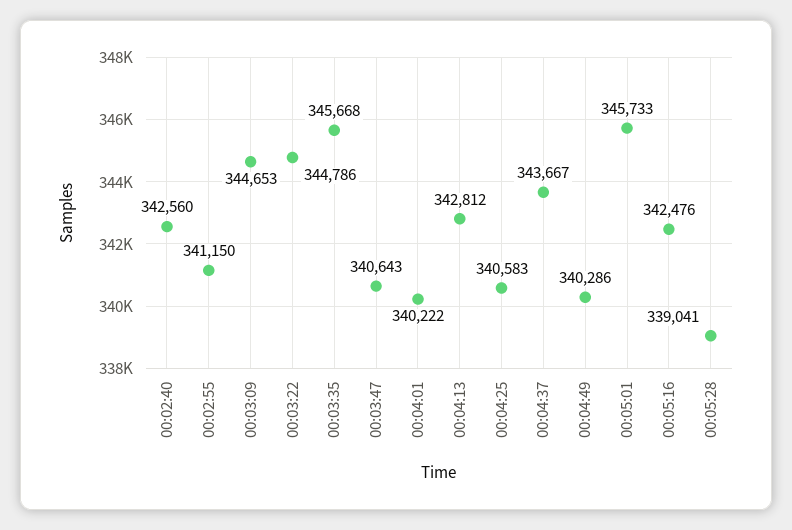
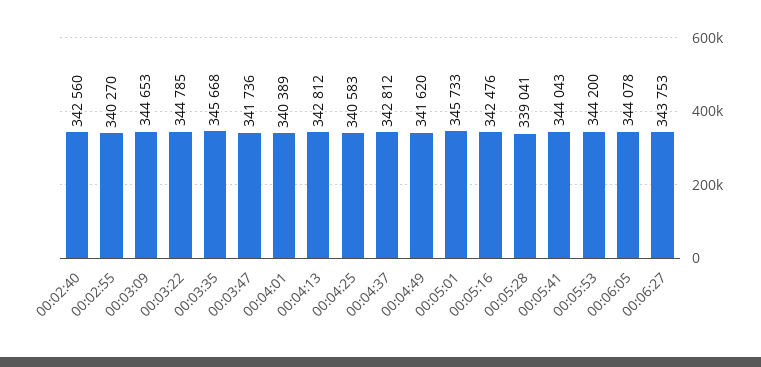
00:02:55: 341150 -> 340270
00:03:22: 344786 -> 344785
00:03:47: 340643 -> 341736
00:04:01: 340222 -> 340389
00:04:37: 343667 -> 342812
00:04:49: 340286 -> 341620
00:05:41: none -> 344043
00:05:53: none -> 344200
00:06:05: none -> 344078
00:06:27: none -> 343753

